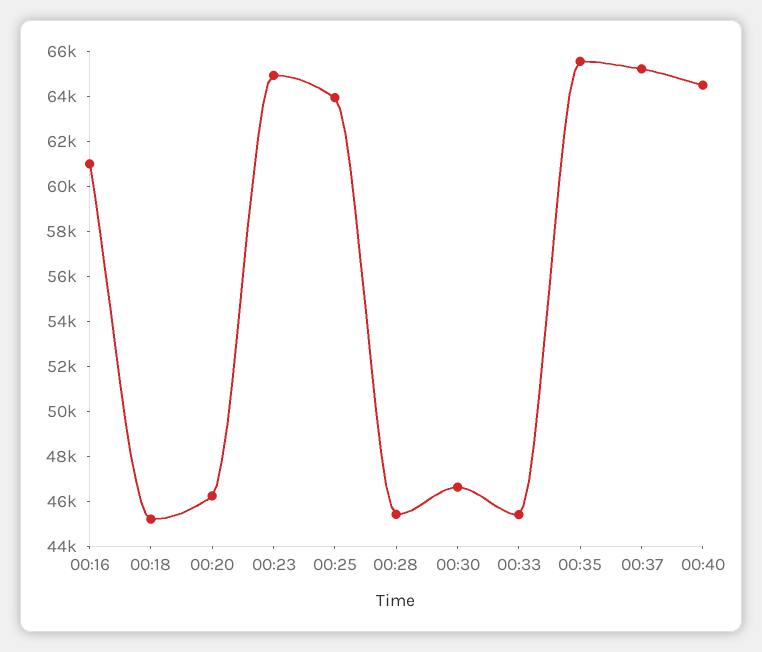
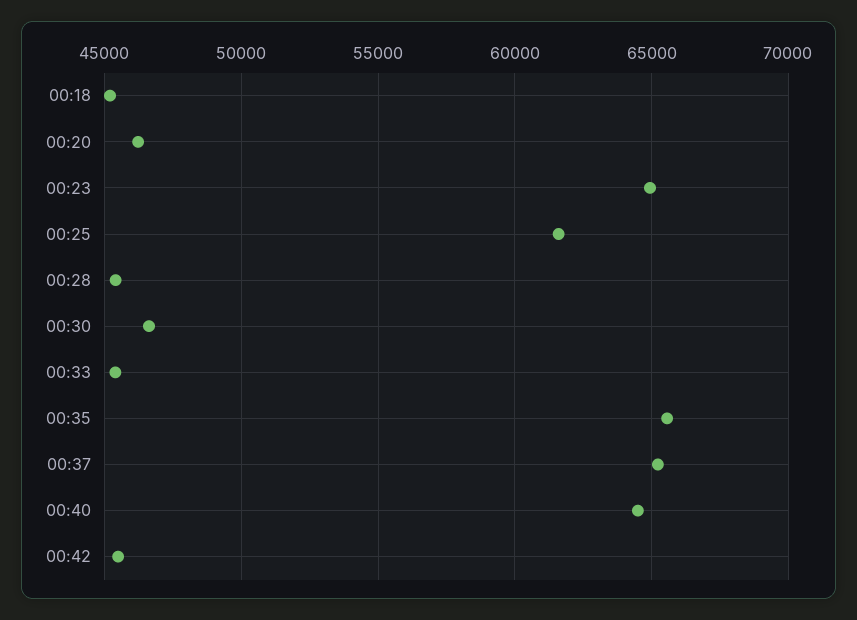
00:16: 61000 -> none
00:25: 64000 -> 61500
00:42: none -> 45500

